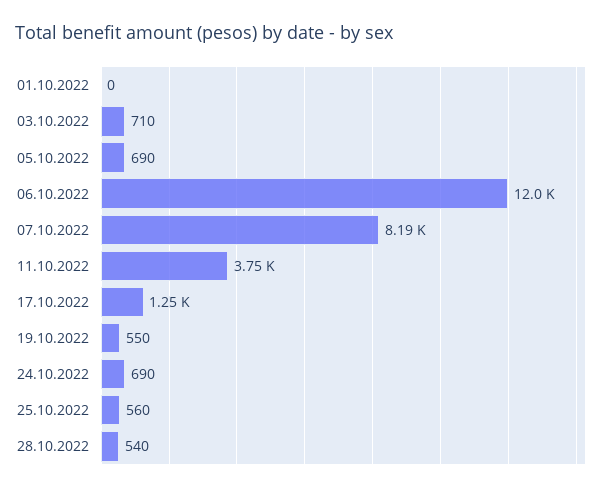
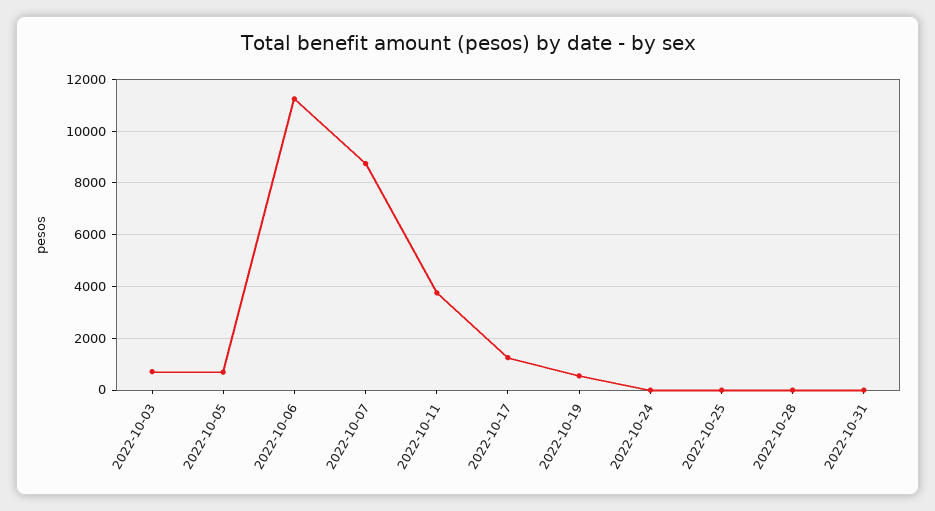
01.10.2022: 0 -> none
06.10.2022: 12000 -> 11250
07.10.2022: 8190 -> 8750
24.10.2022: 690 -> 0
25.10.2022: 560 -> 0
28.10.2022: 540 -> 0
2022-10-31: none -> 0

